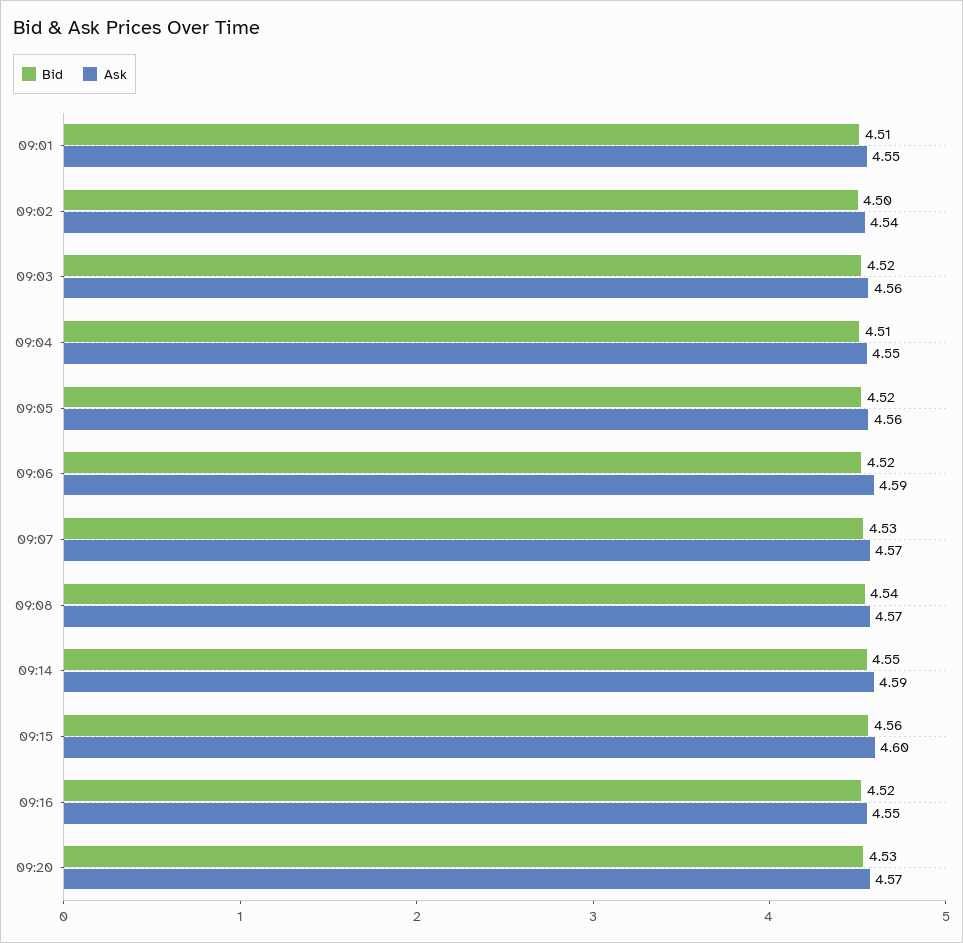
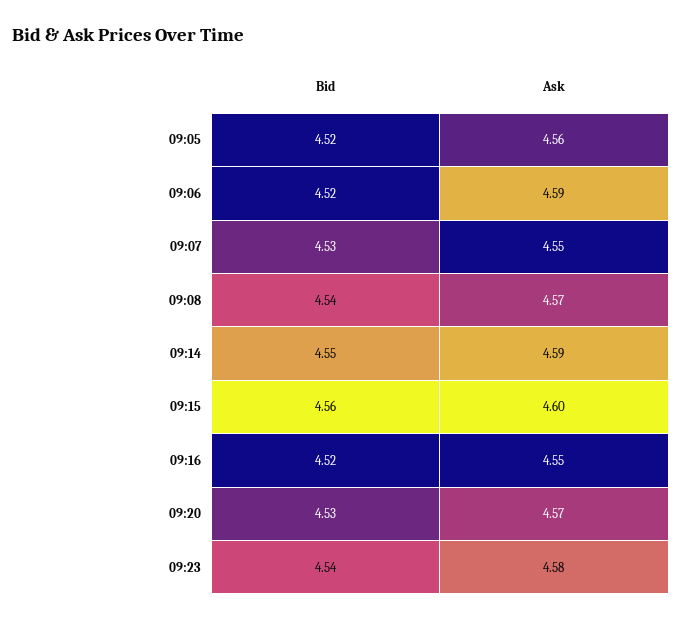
Bid, 09:01: 4.51 -> none
Ask, 09:01: 4.55 -> none
Bid, 09:02: 4.5 -> none
Ask, 09:02: 4.54 -> none
Bid, 09:03: 4.52 -> none
Ask, 09:03: 4.56 -> none
Bid, 09:04: 4.51 -> none
Ask, 09:04: 4.55 -> none
Ask, 09:07: 4.57 -> 4.55
Bid, 09:23: none -> 4.54
Ask, 09:23: none -> 4.58

